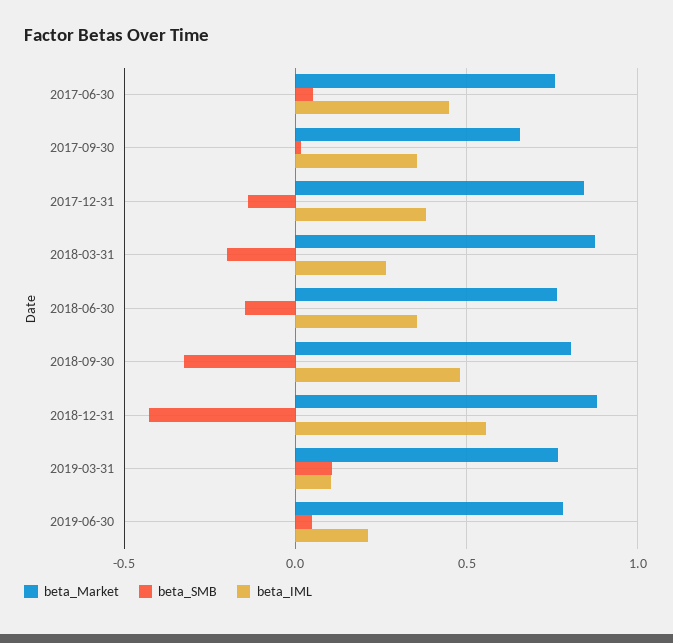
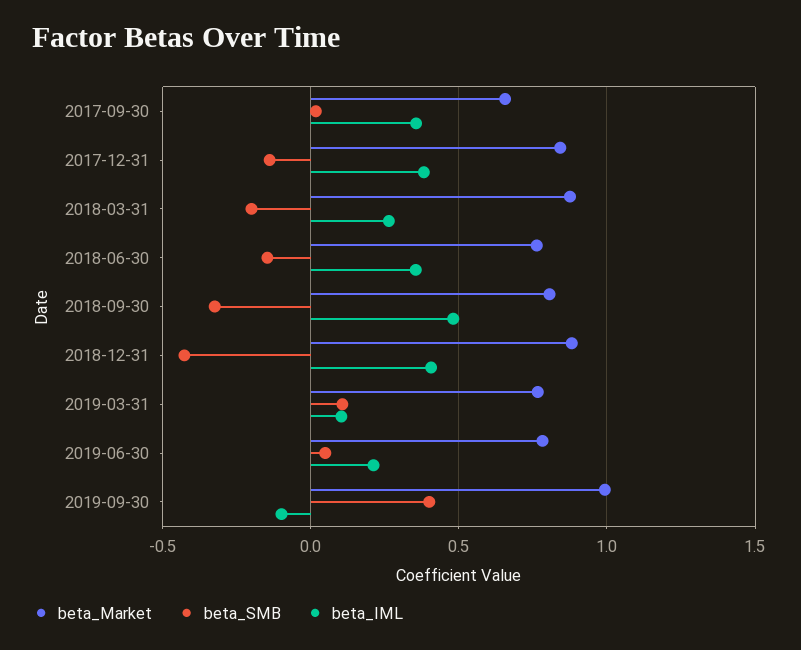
beta_Market, 2017-06-30: 0.75 -> none
beta_SMB, 2017-06-30: 0.05 -> none
beta_IML, 2017-06-30: 0.45 -> none
beta_IML, 2018-12-31: 0.55 -> 0.4
beta_Market, 2019-09-30: none -> 1
beta_SMB, 2019-09-30: none -> 0.4
beta_IML, 2019-09-30: none -> -0.1

